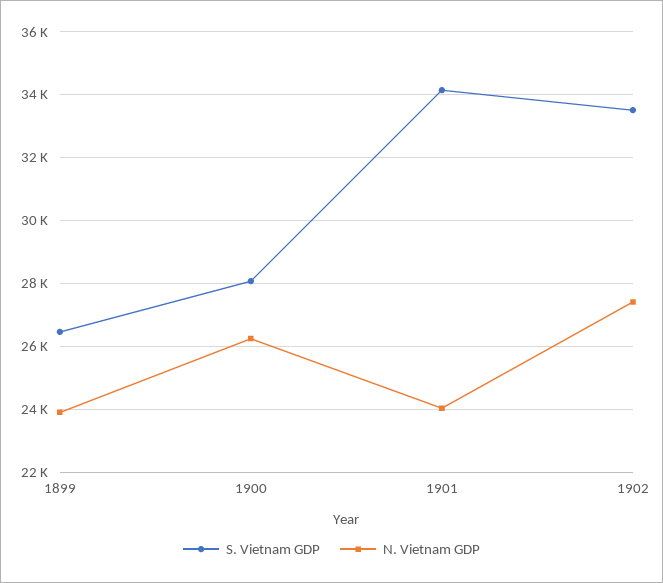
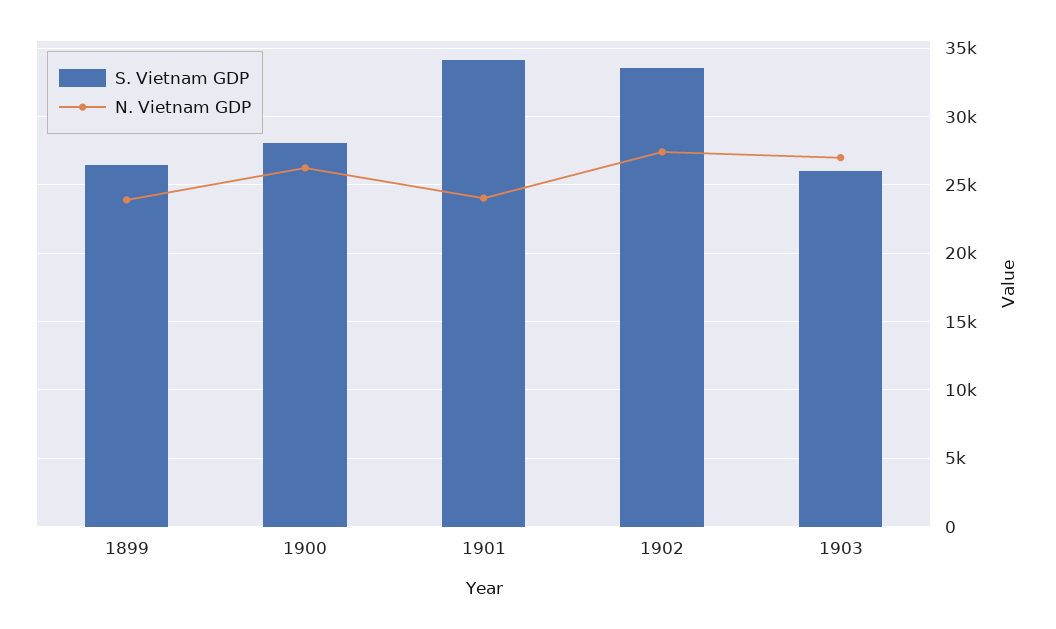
S. Vietnam GDP, 1903: none -> 26000
N. Vietnam GDP, 1903: none -> 27000

